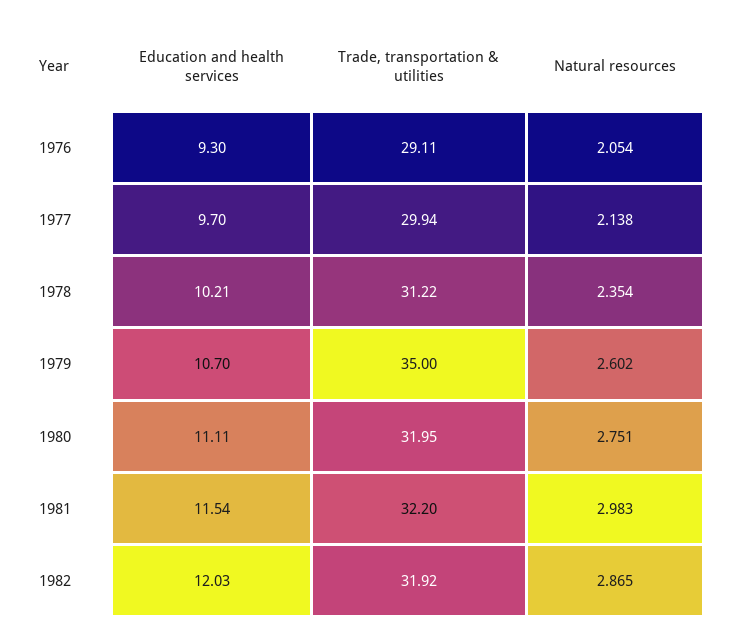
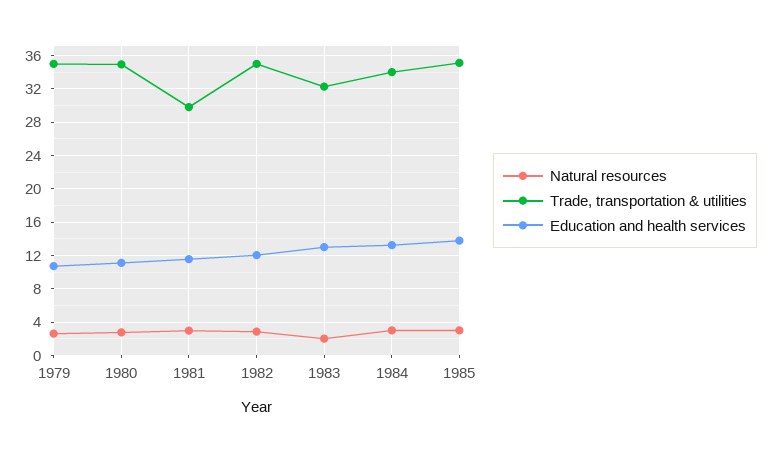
Education and health services, 1976: 9.3 -> none
Trade, transportation & utilities, 1976: 29.11 -> none
Natural resources, 1976: 2.054 -> none
Education and health services, 1977: 9.7 -> none
Trade, transportation & utilities, 1977: 29.94 -> none
Natural resources, 1977: 2.138 -> none
Education and health services, 1978: 10.21 -> none
Trade, transportation & utilities, 1978: 31.22 -> none
Natural resources, 1978: 2.354 -> none
Trade, transportation & utilities, 1980: 31.95 -> 35
Trade, transportation & utilities, 1981: 32.2 -> 30
Trade, transportation & utilities, 1982: 31.92 -> 35
Natural resources, 1983: none -> 2
Trade, transportation & utilities, 1983: none -> 32
Education and health services, 1983: none -> 13
Natural resources, 1984: none -> 3
Trade, transportation & utilities, 1984: none -> 34
Education and health services, 1984: none -> 13
Natural resources, 1985: none -> 3
Trade, transportation & utilities, 1985: none -> 35
Education and health services, 1985: none -> 14

